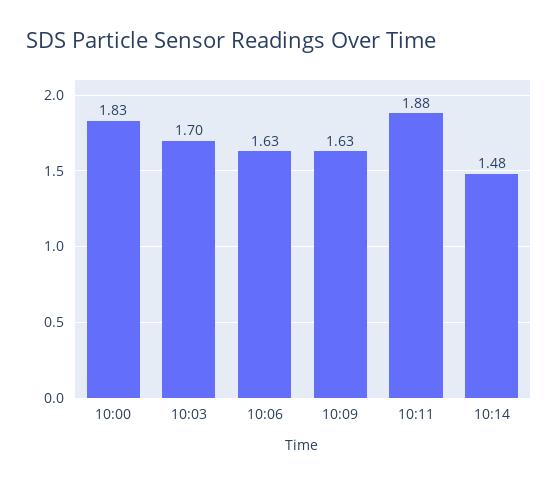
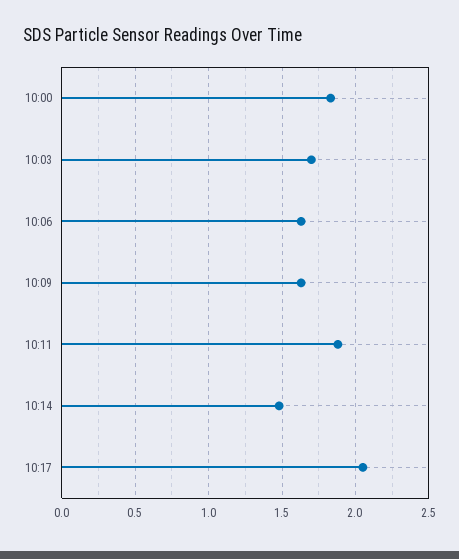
10:17: none -> 2.05

